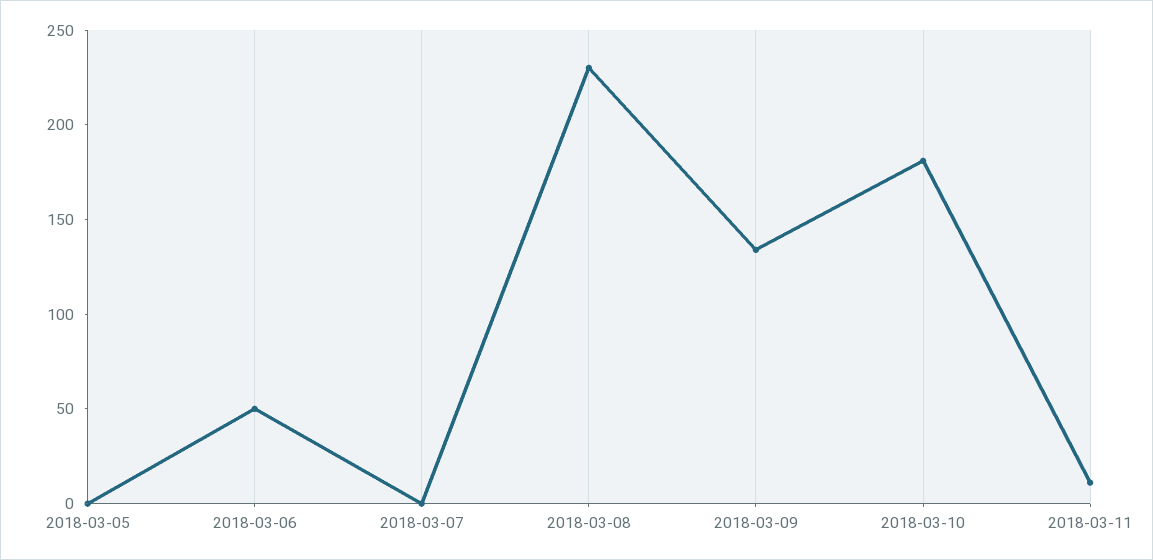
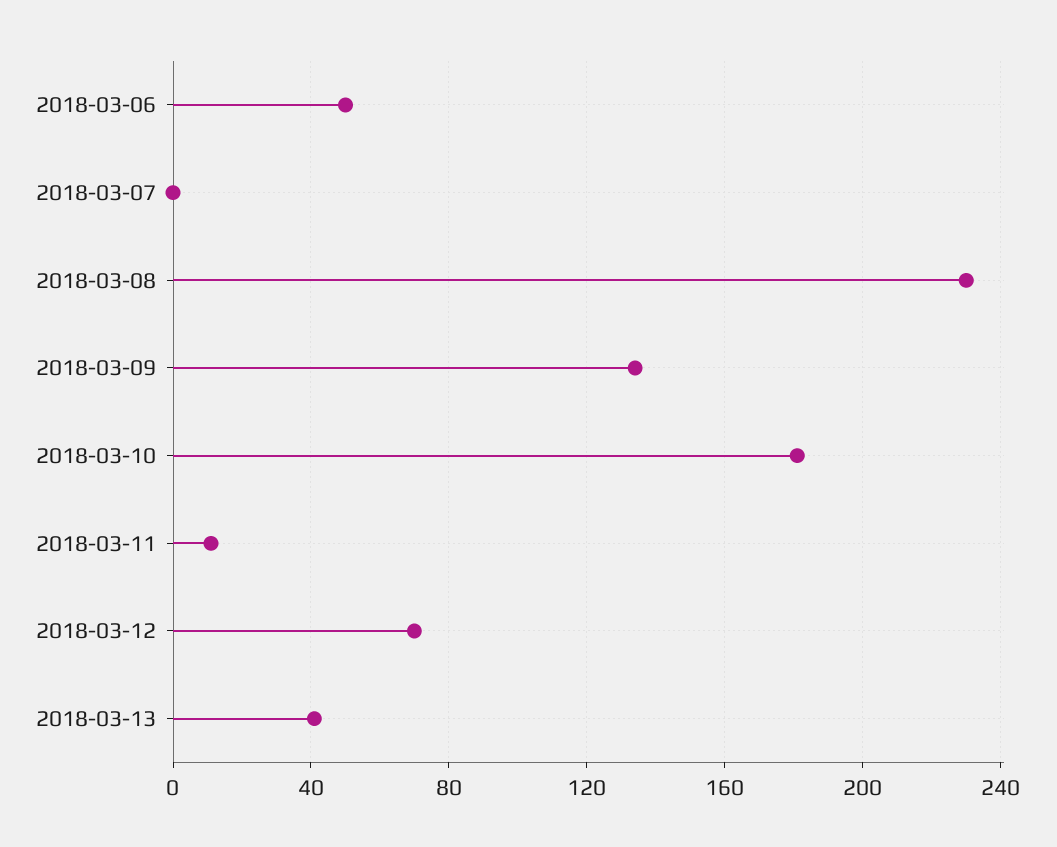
2018-03-05: 0 -> none
2018-03-12: none -> 70
2018-03-13: none -> 40

